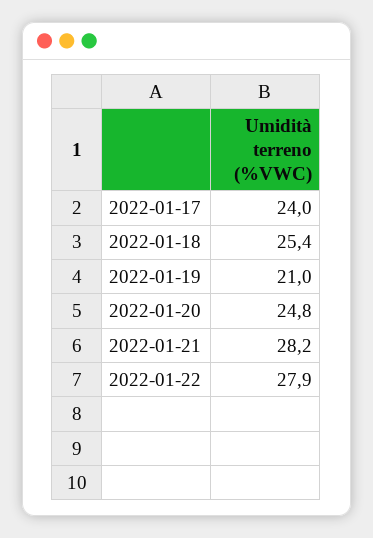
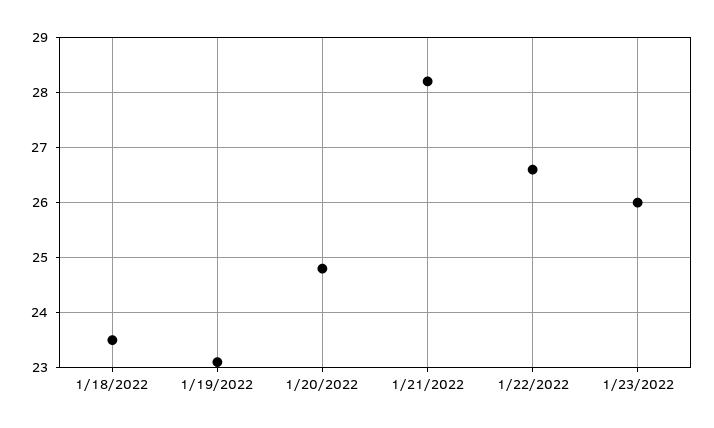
2022-01-17: 24 -> none
2022-01-18: 25.4 -> 23.5
2022-01-19: 21 -> 23
2022-01-22: 27.9 -> 26.5
1/23/2022: none -> 26

